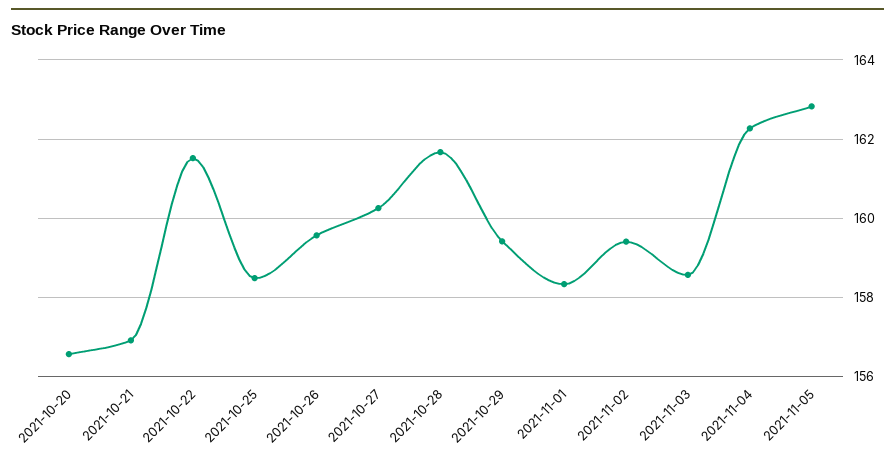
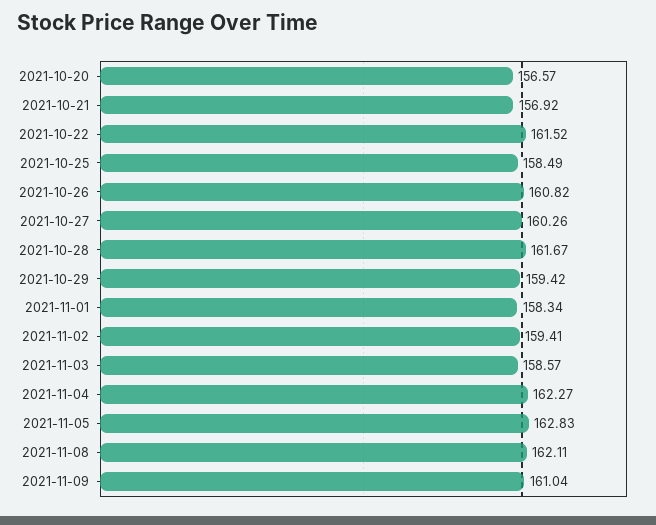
2021-10-26: 159.6 -> 160.82
2021-11-08: none -> 162.11
2021-11-09: none -> 161.04

